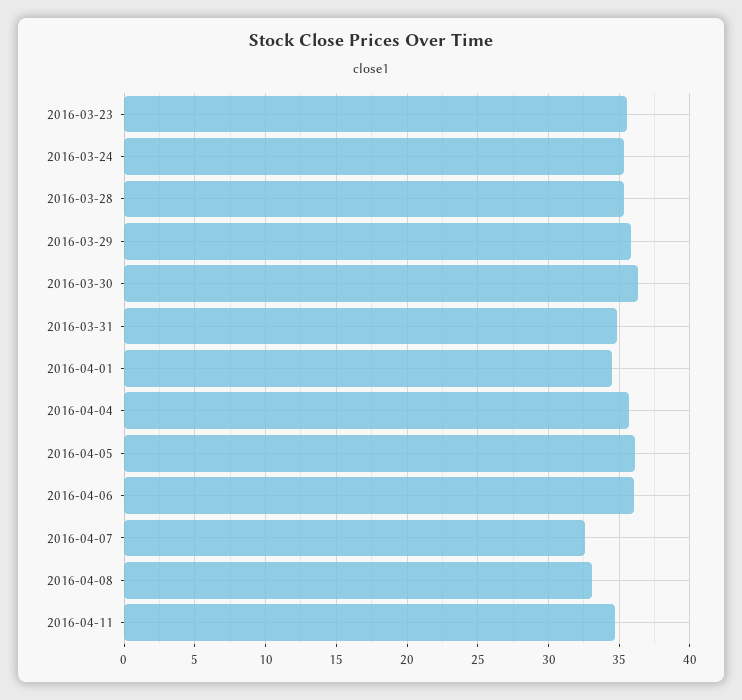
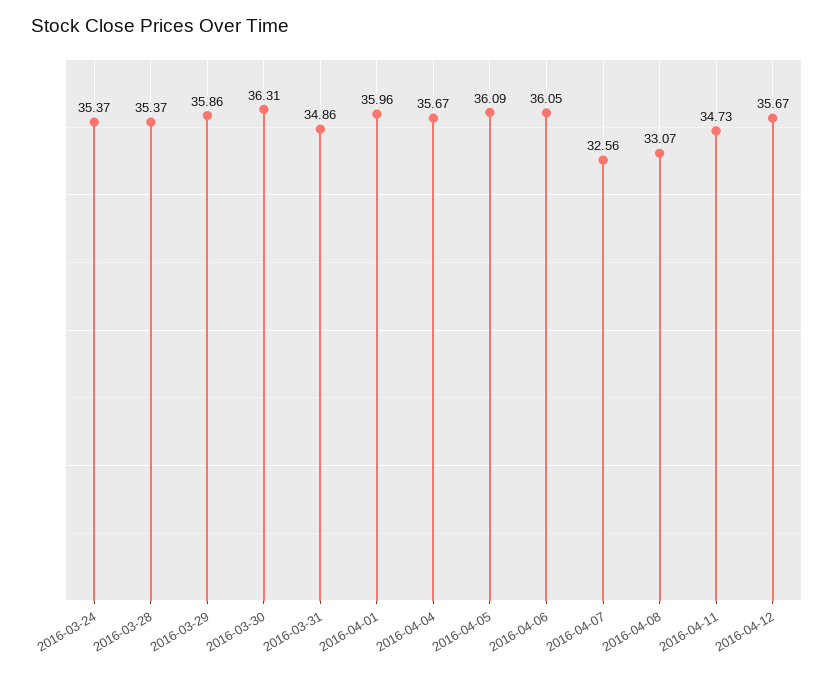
2016-03-23: 35.5 -> none
2016-04-01: 34.5 -> 35.96
2016-04-12: none -> 35.67

